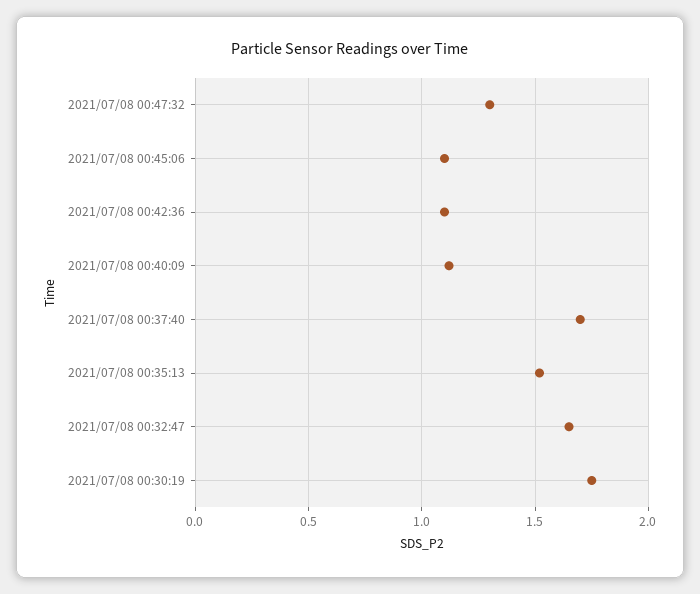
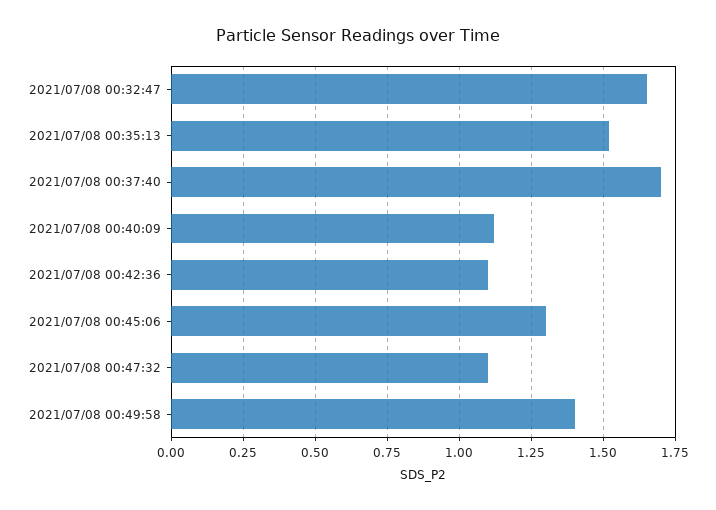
2021/07/08 00:47:32: 1.3 -> 1.1
2021/07/08 00:45:06: 1.1 -> 1.3
2021/07/08 00:30:19: 1.75 -> none
2021/07/08 00:49:58: none -> 1.4

